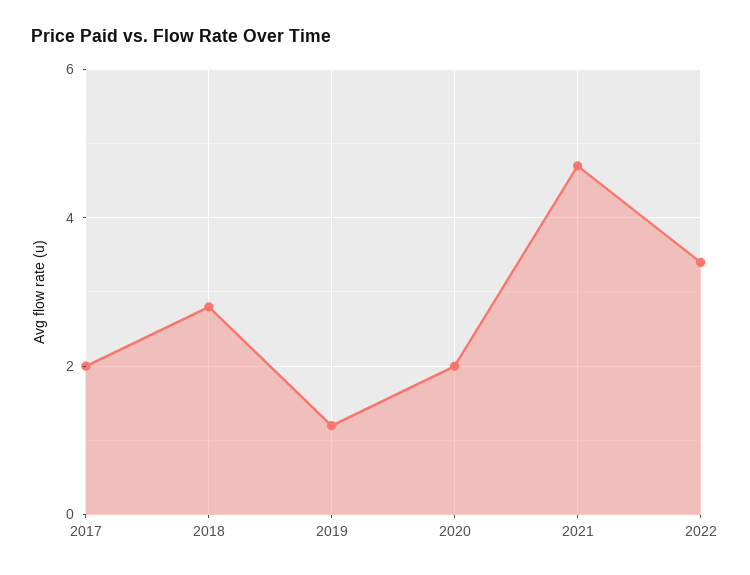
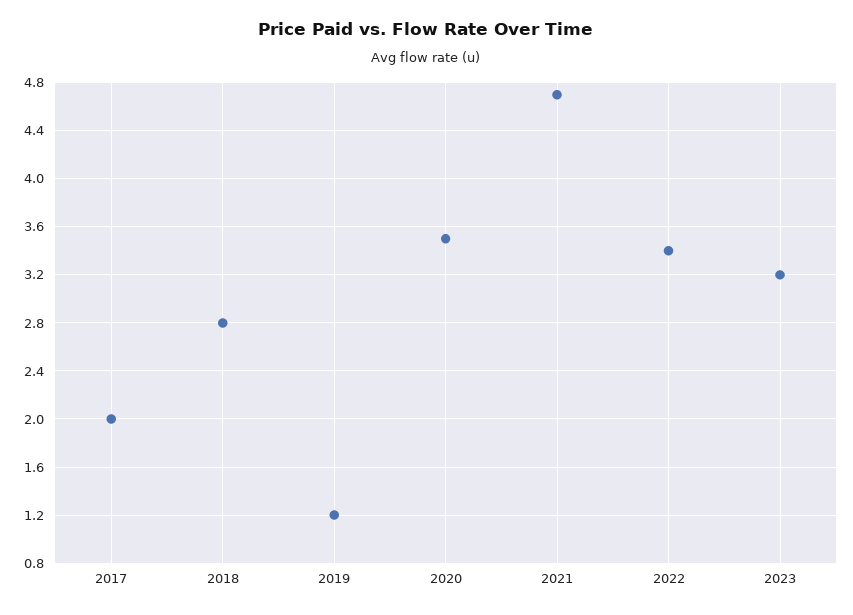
2020: 2 -> 3.5
2023: none -> 3.2

